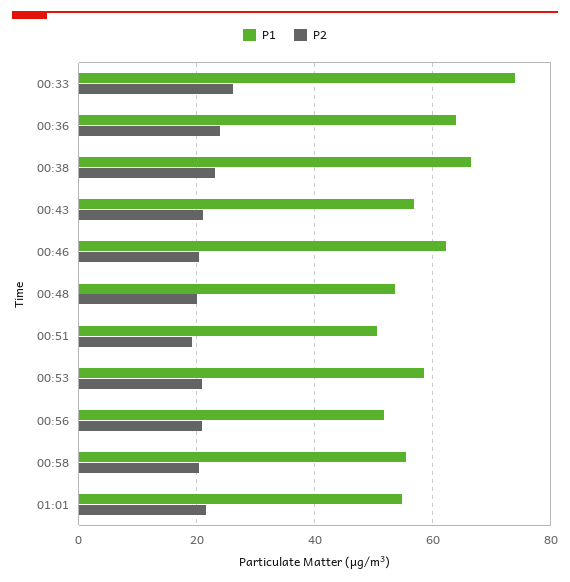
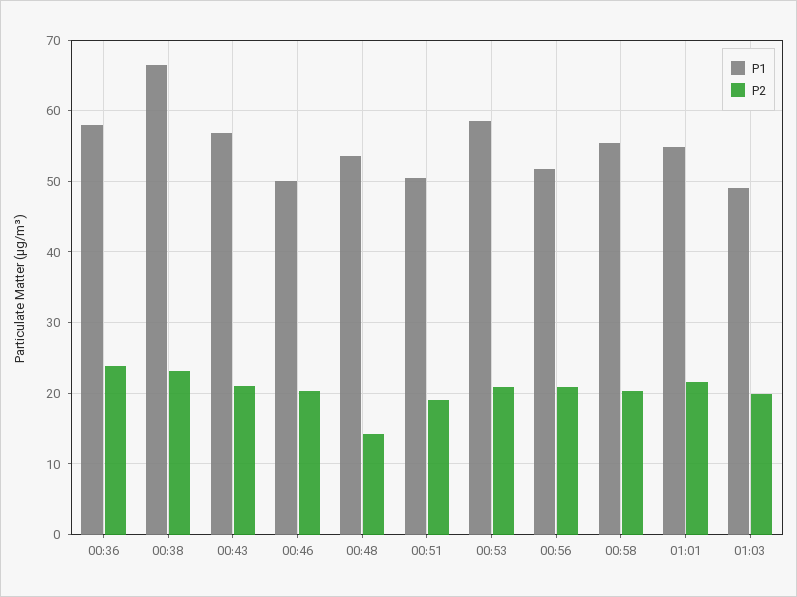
P1, 00:33: 74 -> none
P2, 00:33: 26 -> none
P1, 00:36: 64 -> 58
P1, 00:46: 62 -> 50
P2, 00:48: 20 -> 14
P1, 01:03: none -> 49
P2, 01:03: none -> 20

